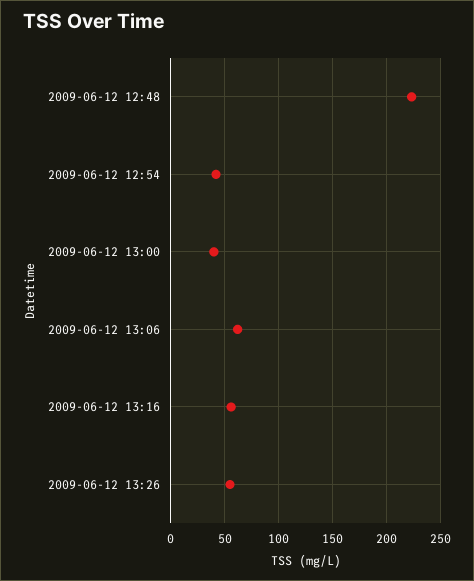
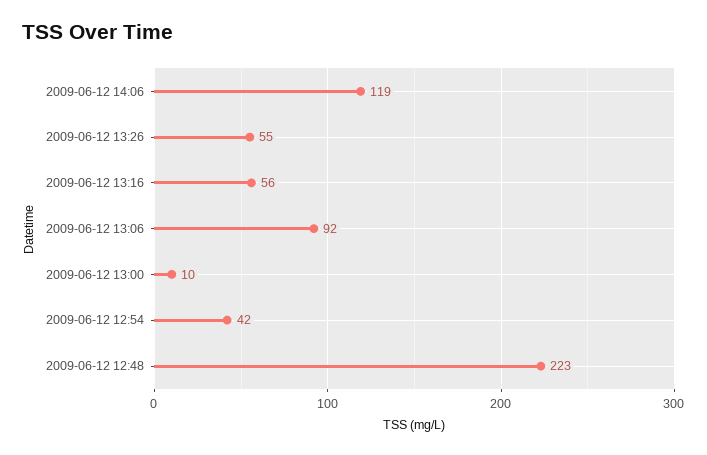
2009-06-12 13:00: 40 -> 10
2009-06-12 13:06: 60 -> 92
2009-06-12 14:06: none -> 119

